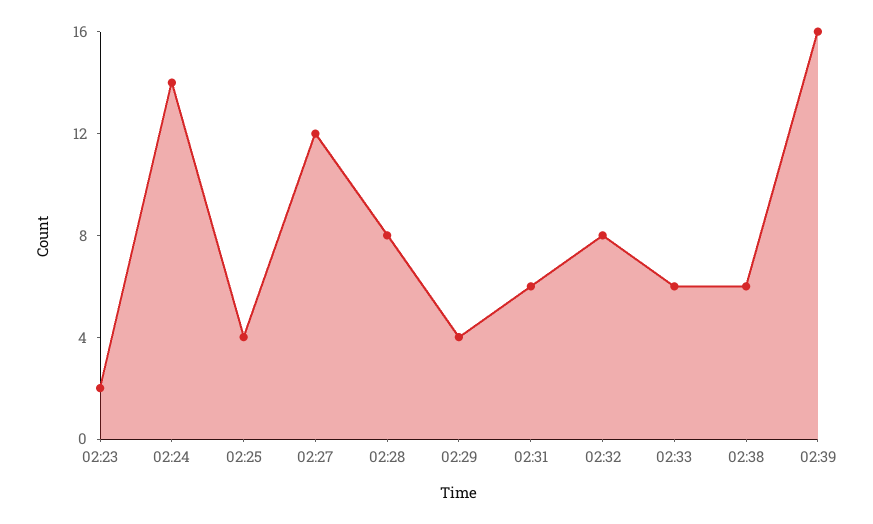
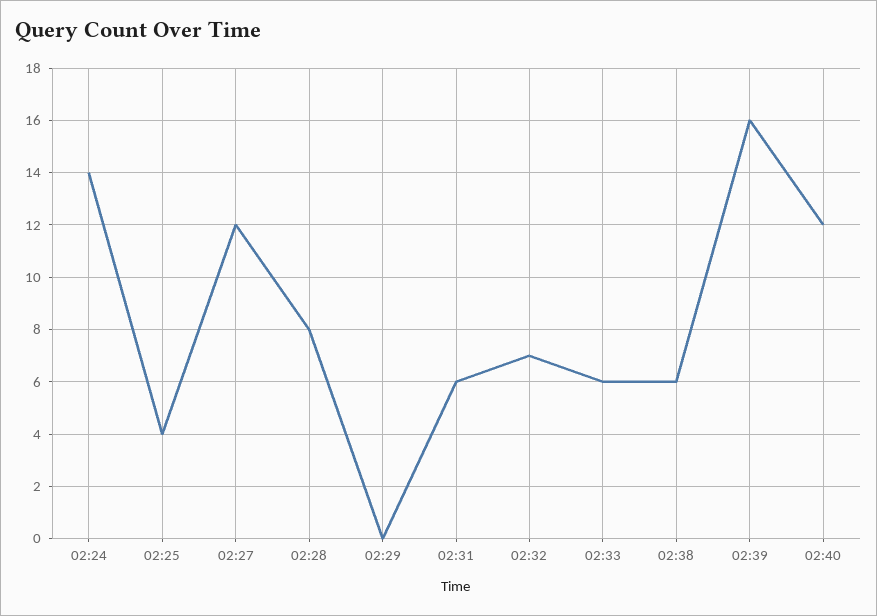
02:23: 2 -> none
02:29: 4 -> 0
02:32: 8 -> 7
02:40: none -> 12

